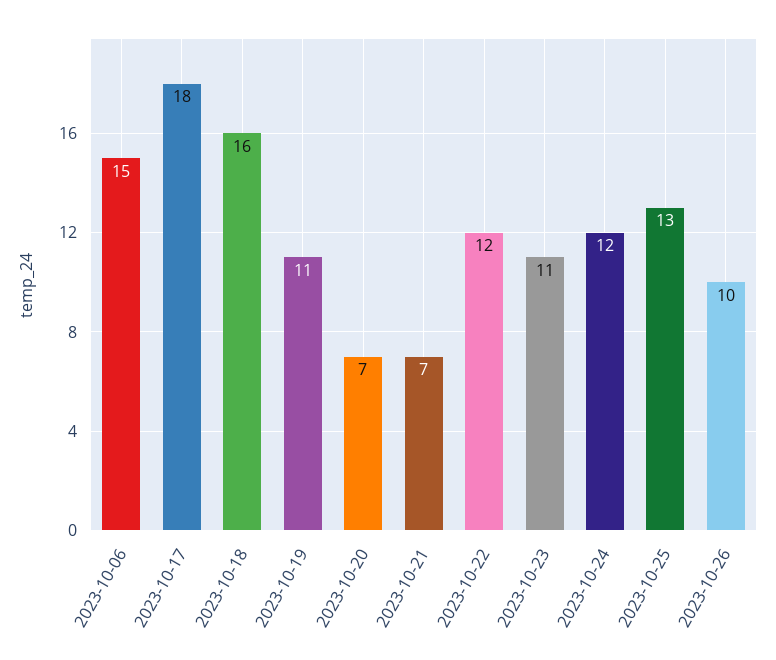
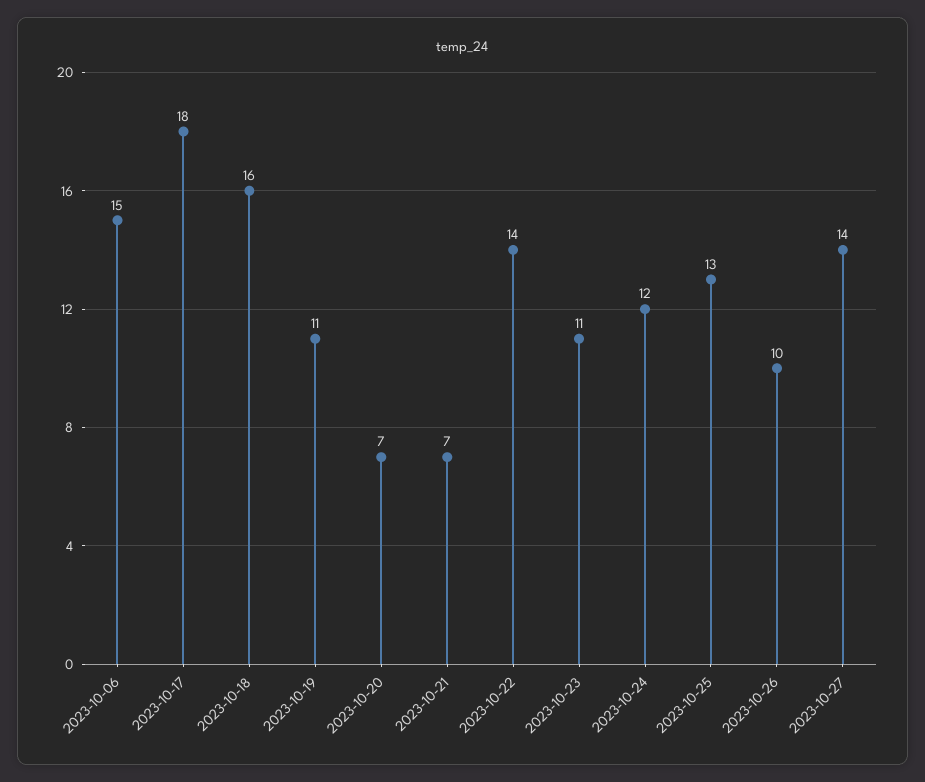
2023-10-22: 12 -> 14
2023-10-27: none -> 14

